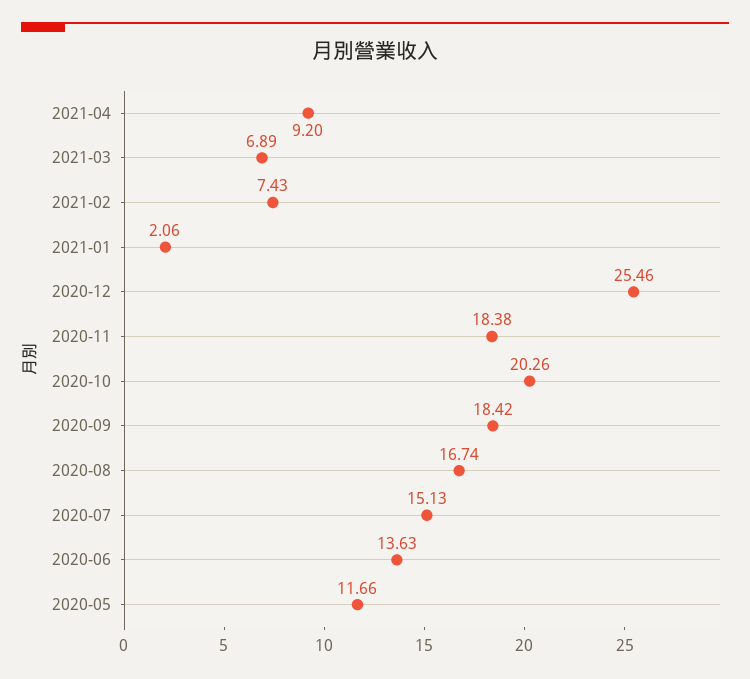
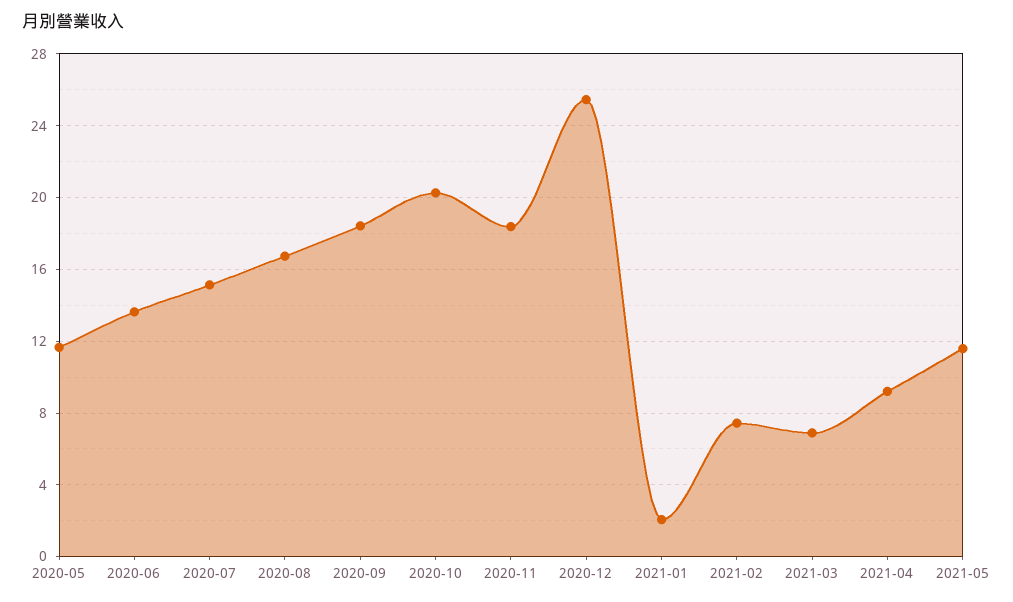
2021-05: none -> 11.5

